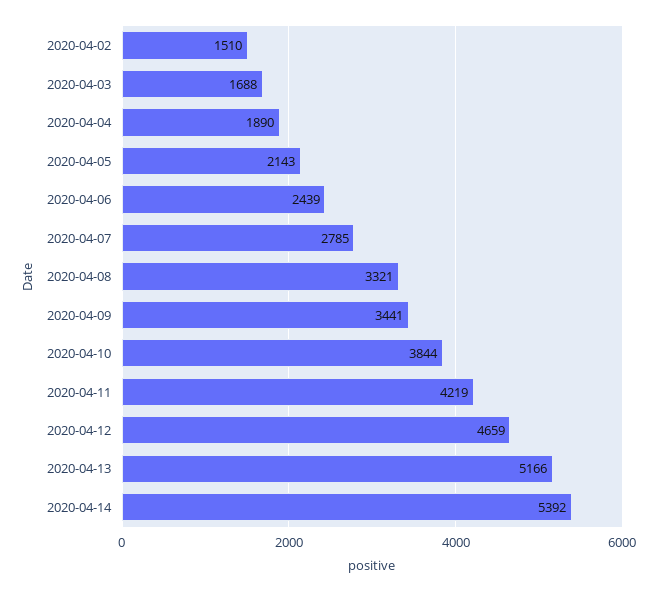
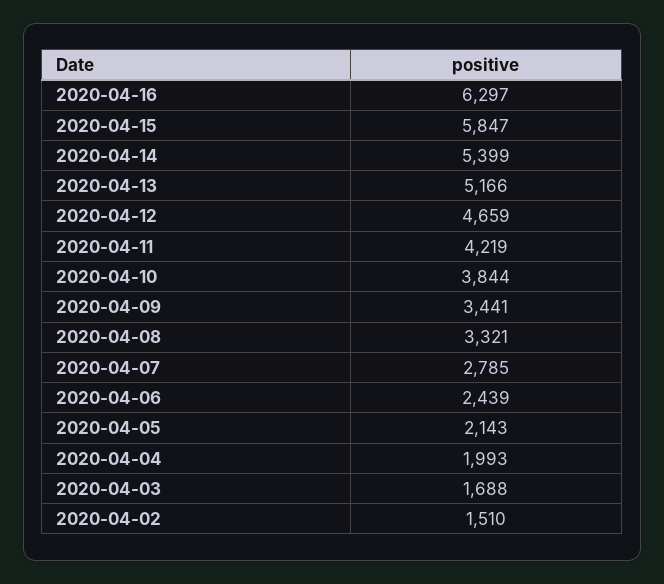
2020-04-04: 1890 -> 1993
2020-04-14: 5392 -> 5399
2020-04-16: none -> 6297
2020-04-15: none -> 5847

